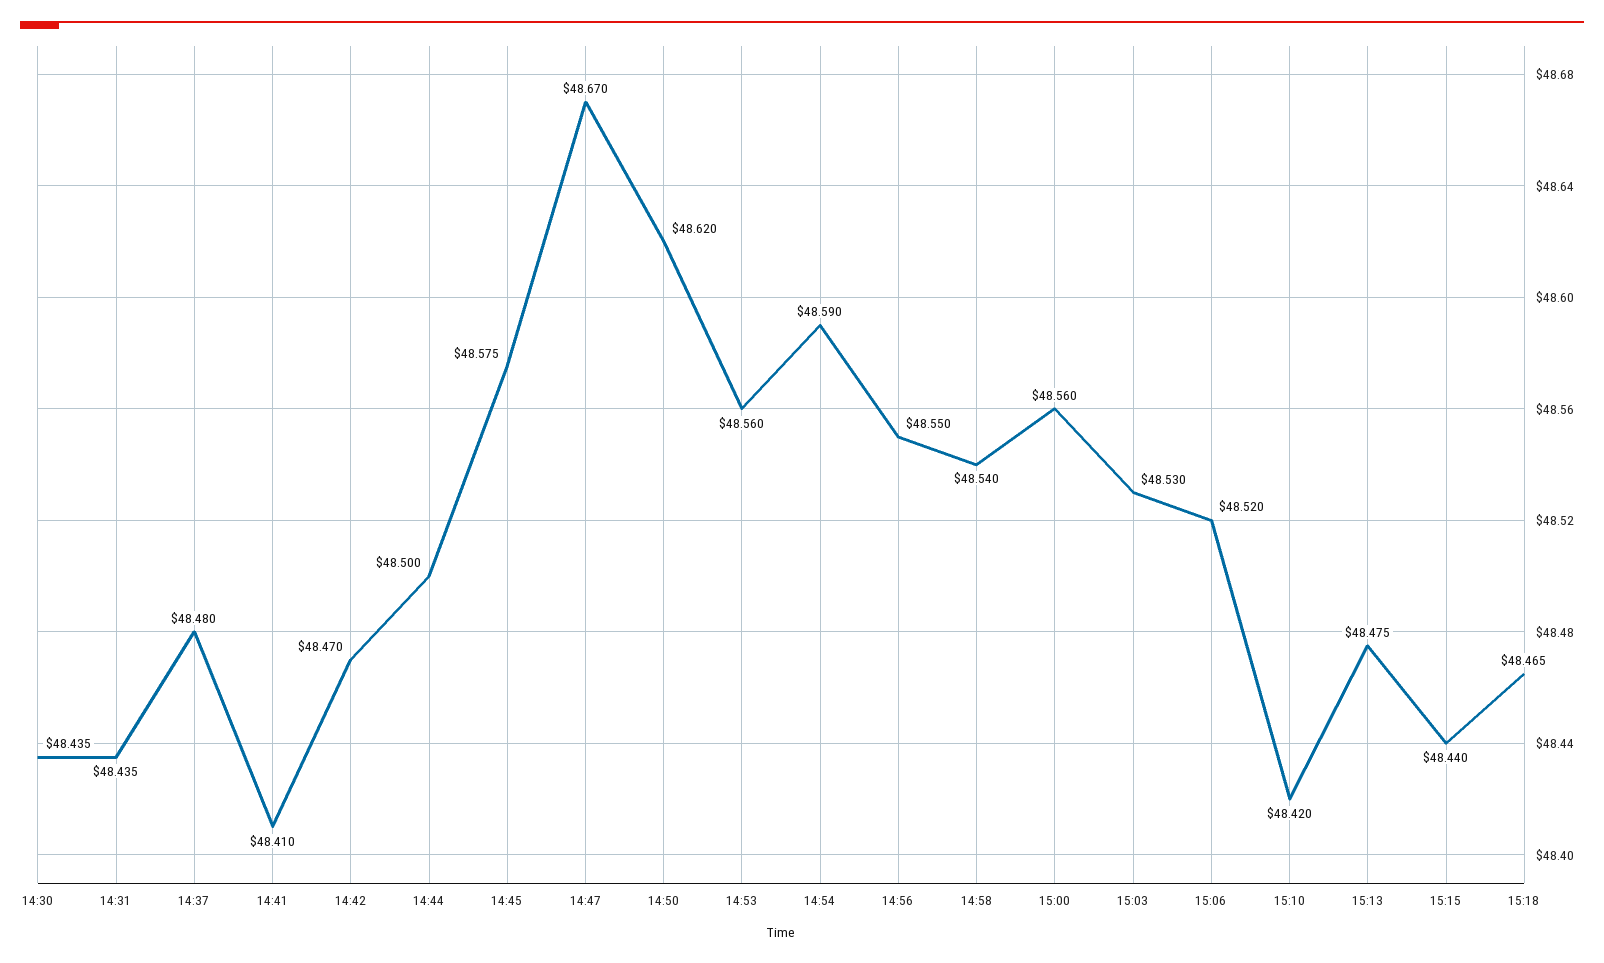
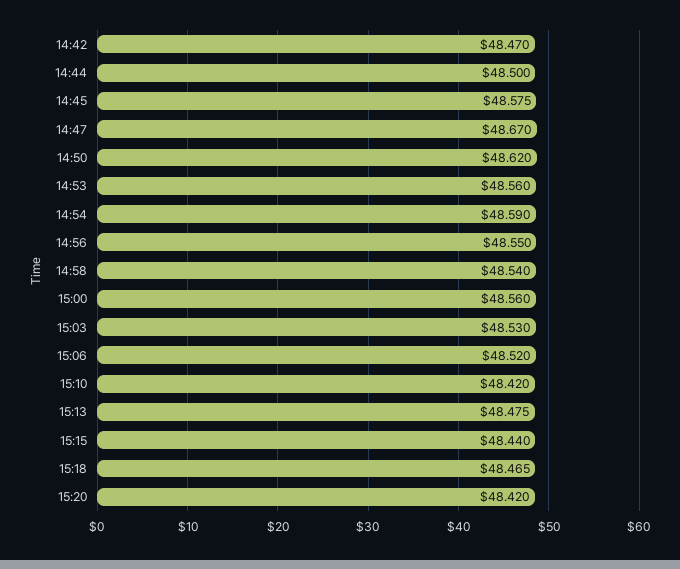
14:30: 48.435 -> none
14:31: 48.435 -> none
14:37: 48.48 -> none
14:41: 48.41 -> none
15:20: none -> 48.42

